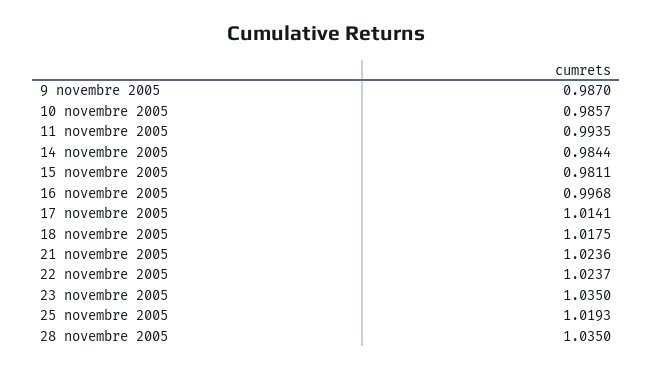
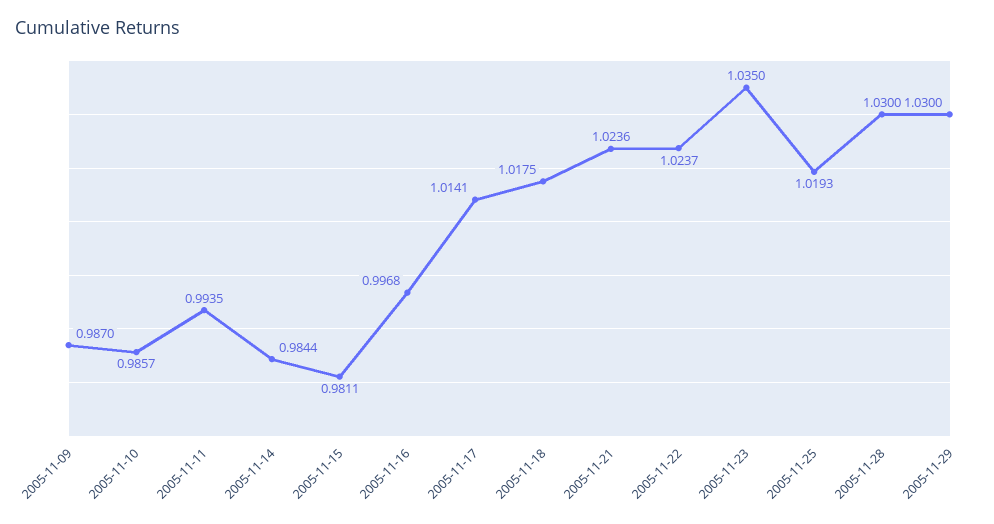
28 novembre 2005: 1.035 -> 1.03
2005-11-29: none -> 1.03

